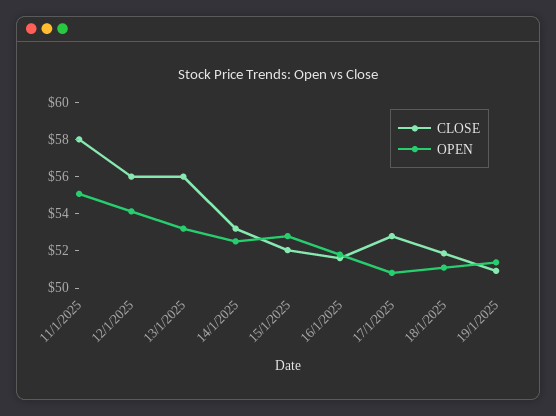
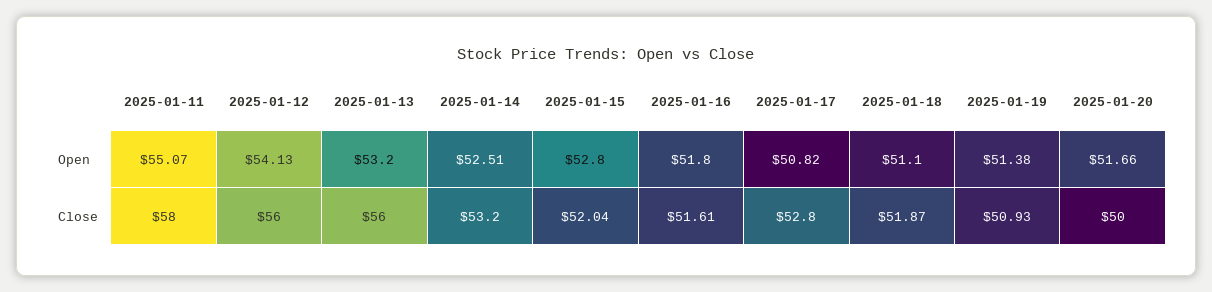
OPEN, 2025-01-20: none -> 51.66
CLOSE, 2025-01-20: none -> 50

